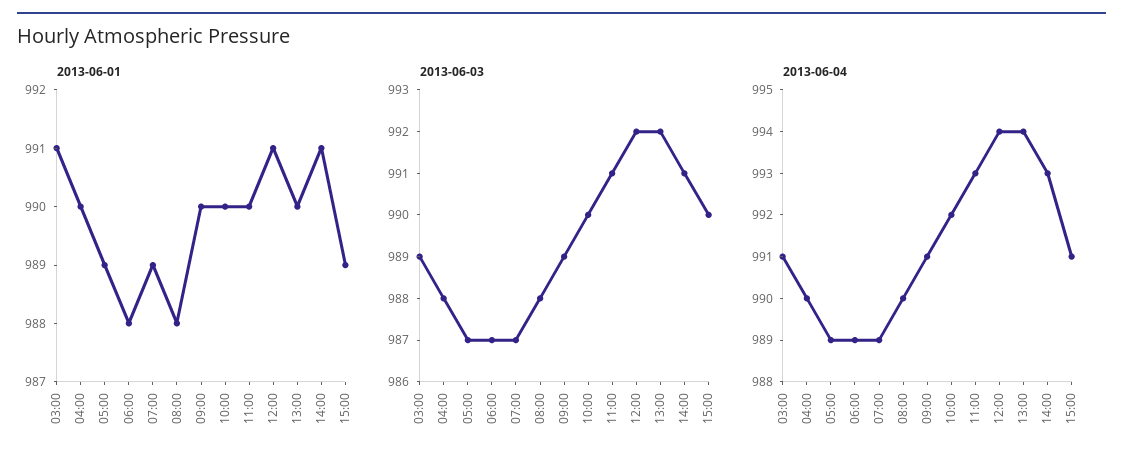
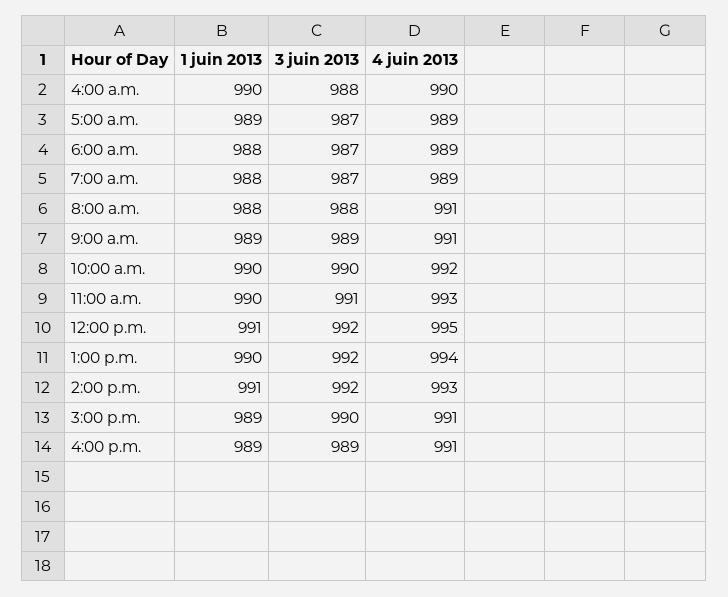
2013-06-01, 03:00: 991 -> none
2013-06-01, 07:00: 989 -> 988
2013-06-01, 09:00: 990 -> 989
2013-06-03, 03:00: 989 -> none
2013-06-03, 14:00: 991 -> 992
2013-06-04, 03:00: 991 -> none
2013-06-04, 08:00: 990 -> 991
2013-06-04, 12:00: 994 -> 995
2013-06-01, 4:00 p.m.: none -> 989
2013-06-03, 4:00 p.m.: none -> 989
2013-06-04, 4:00 p.m.: none -> 991

